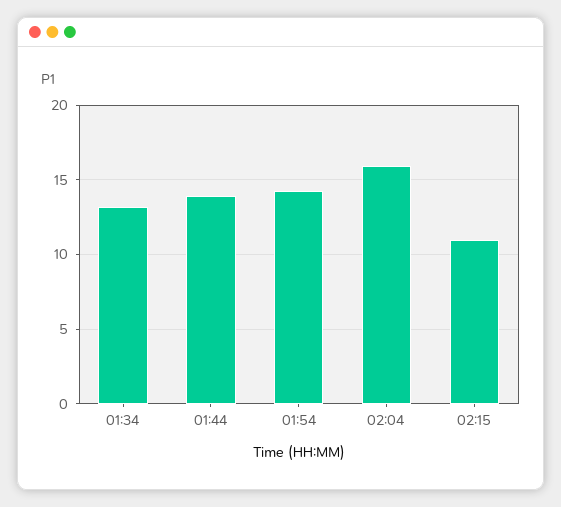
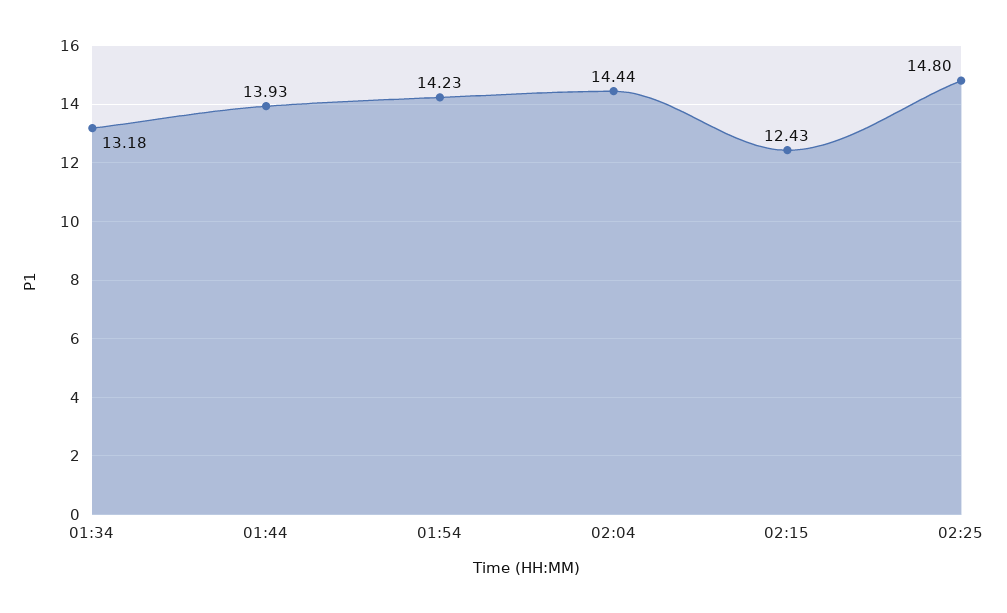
02:04: 16 -> 14.44
02:15: 11 -> 12.43
02:25: none -> 14.8

